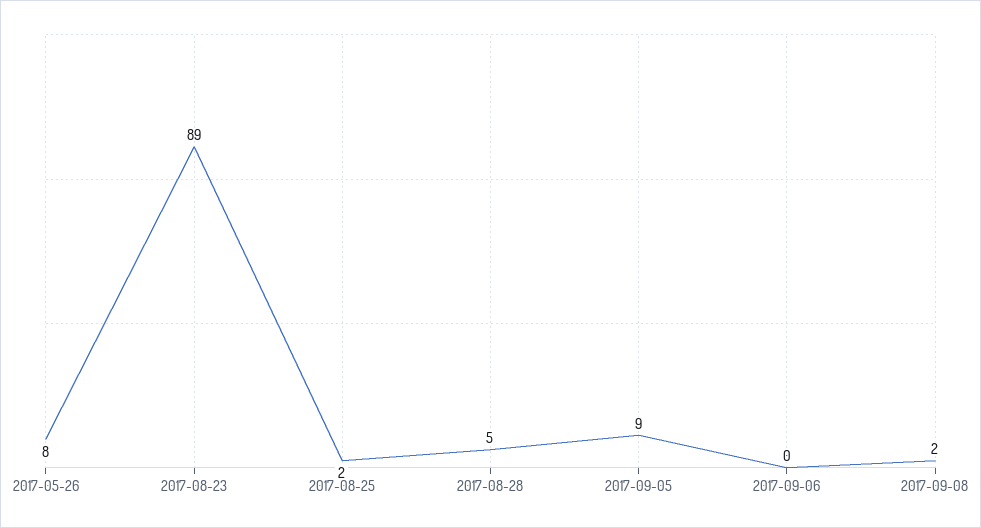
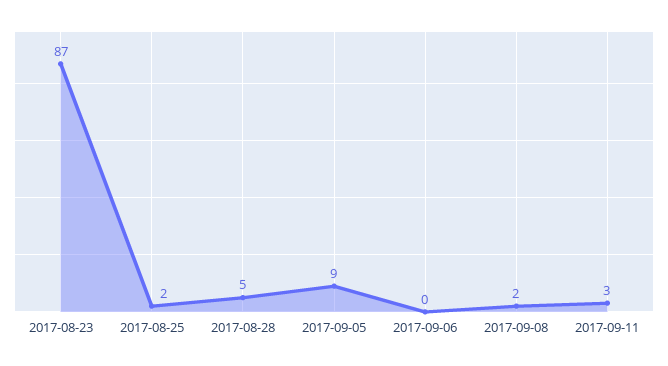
2017-05-26: 8 -> none
2017-08-23: 89 -> 87
2017-09-11: none -> 3

